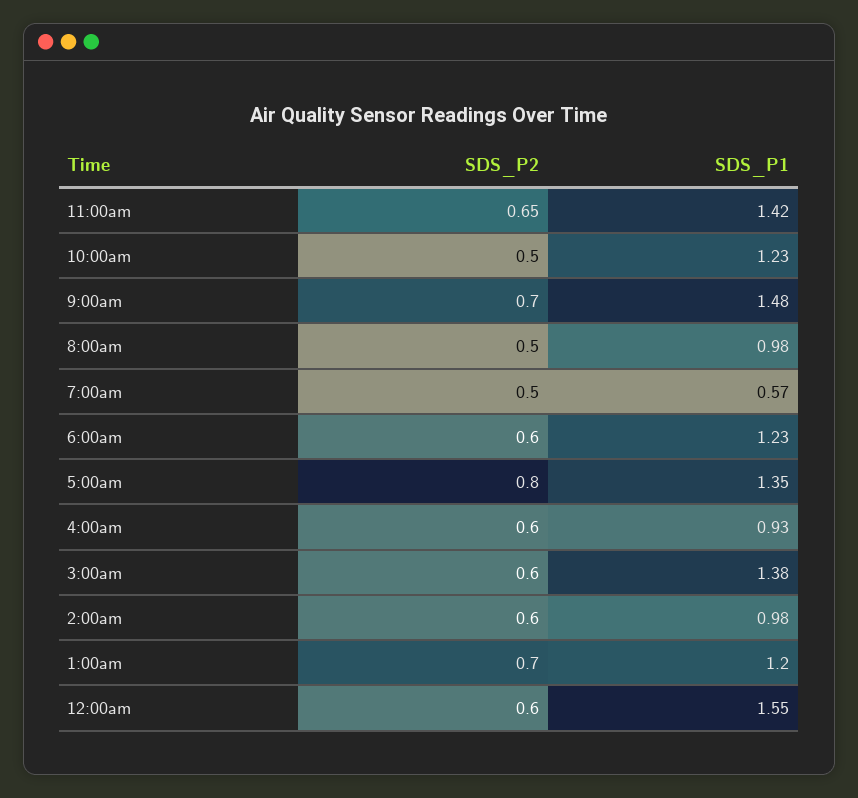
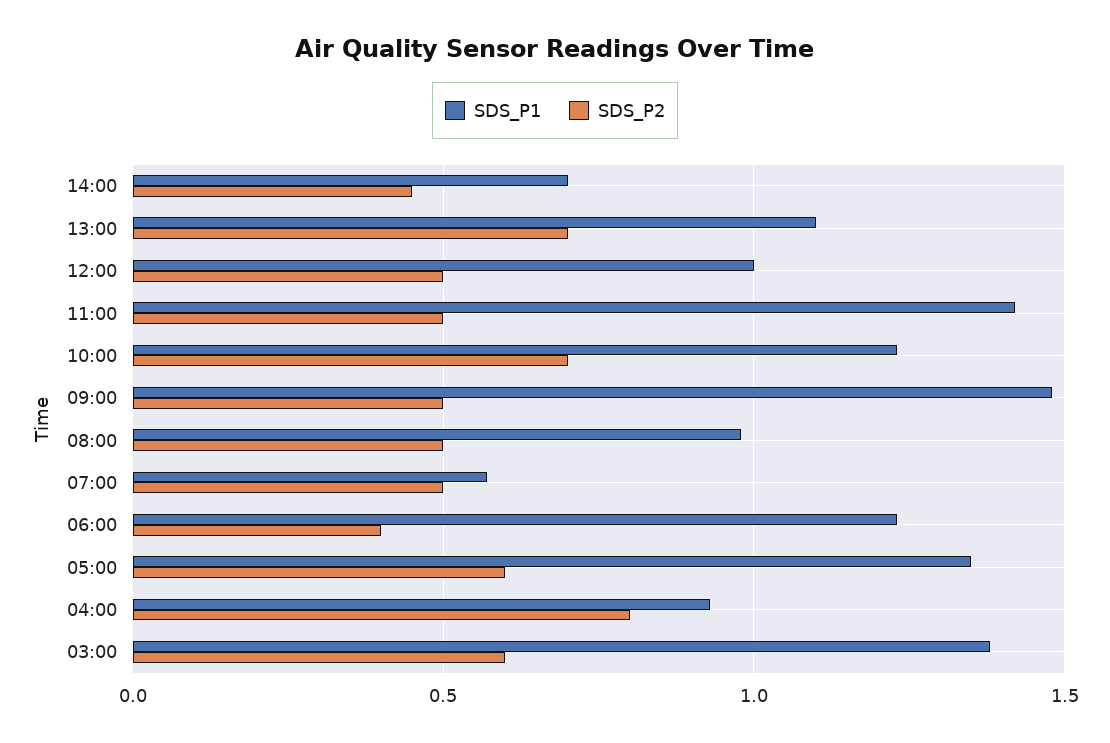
SDS_P2, 11:00am: 0.65 -> 0.5
SDS_P2, 10:00am: 0.5 -> 0.7
SDS_P2, 9:00am: 0.7 -> 0.5
SDS_P2, 6:00am: 0.6 -> 0.4
SDS_P2, 5:00am: 0.8 -> 0.6
SDS_P2, 4:00am: 0.6 -> 0.8
SDS_P2, 2:00am: 0.6 -> none
SDS_P1, 2:00am: 0.98 -> none
SDS_P2, 1:00am: 0.7 -> none
SDS_P1, 1:00am: 1.2 -> none
SDS_P2, 12:00am: 0.6 -> none
SDS_P1, 12:00am: 1.55 -> none
SDS_P1, 14:00: none -> 0.7
SDS_P2, 14:00: none -> 0.45
SDS_P1, 13:00: none -> 1.1
SDS_P2, 13:00: none -> 0.7
SDS_P1, 12:00: none -> 1
SDS_P2, 12:00: none -> 0.5

